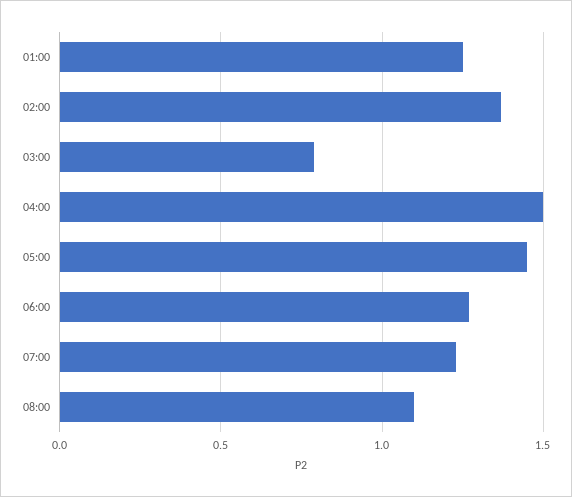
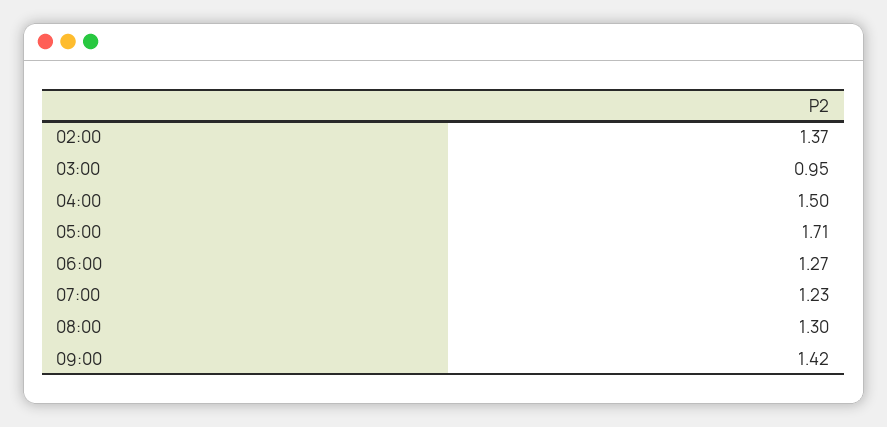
01:00: 1.25 -> none
03:00: 0.8 -> 0.95
05:00: 1.45 -> 1.71
08:00: 1.1 -> 1.3
09:00: none -> 1.42

